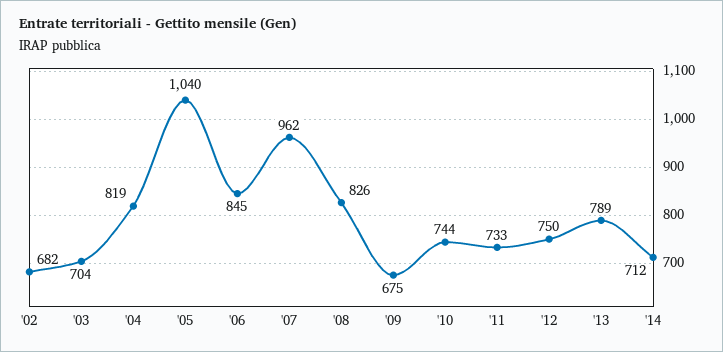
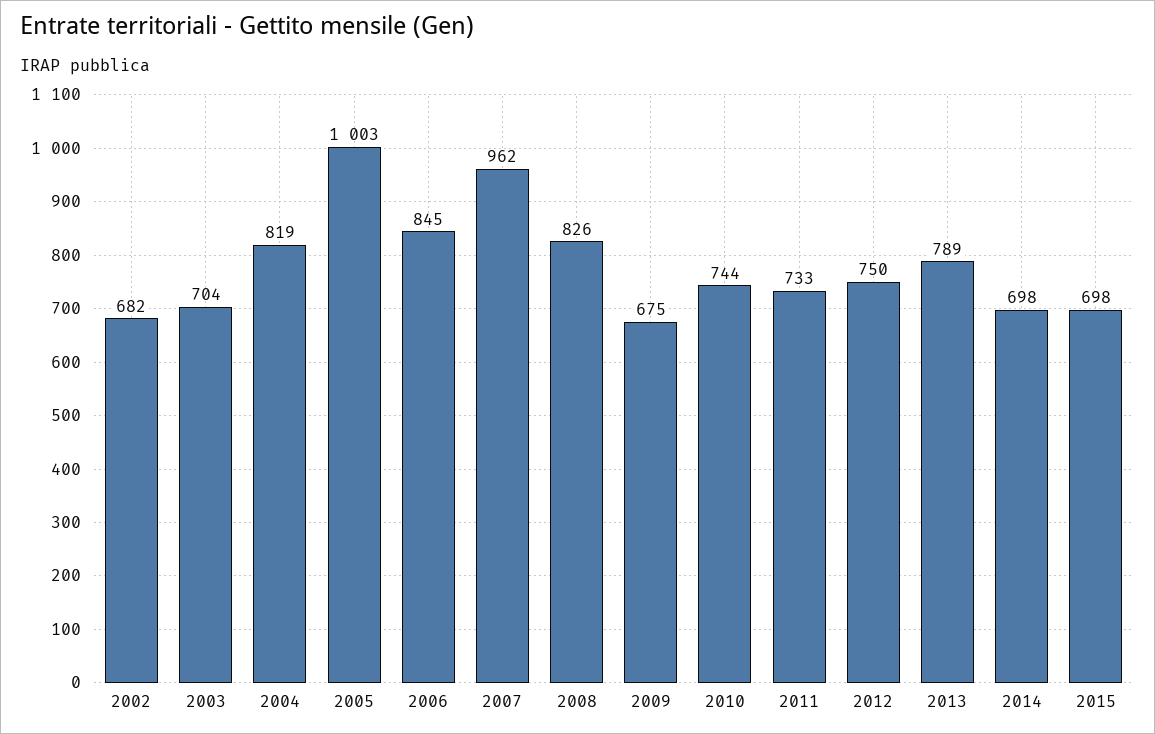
'05: 1040 -> 1003
'14: 712 -> 698
2015: none -> 698

